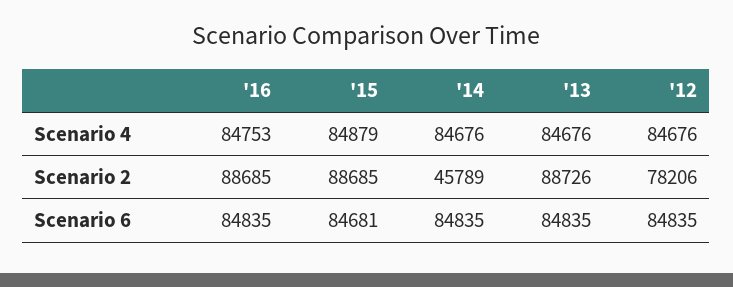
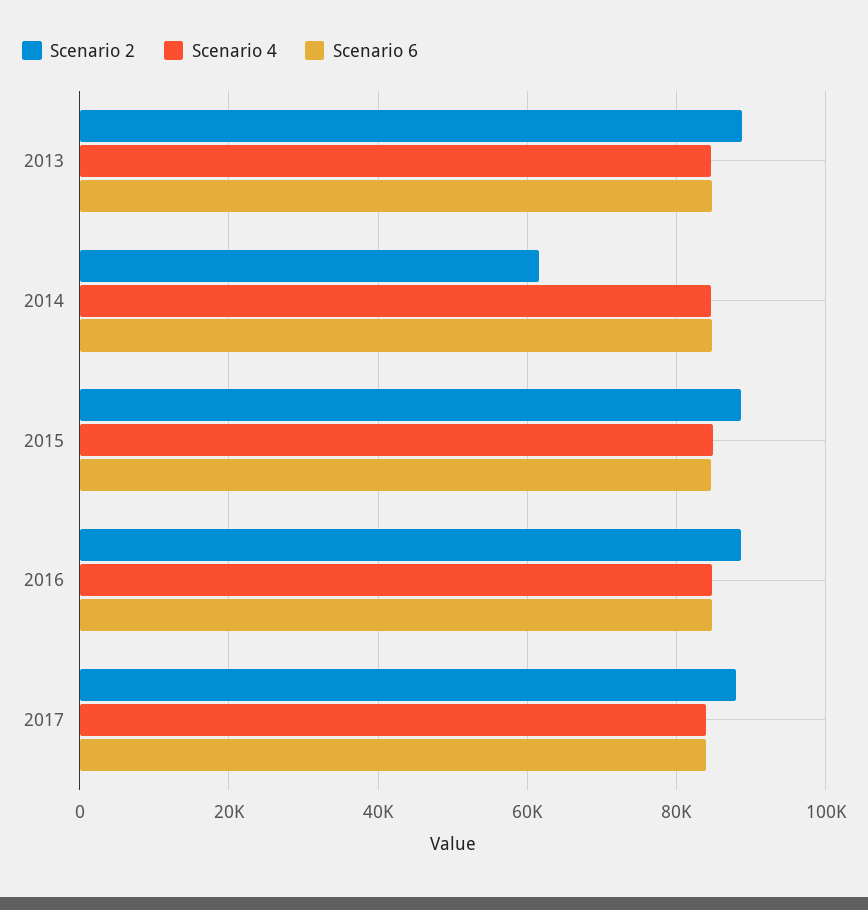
Scenario 4, '12: 84676 -> none
Scenario 2, '14: 45789 -> 62000
Scenario 2, '12: 78206 -> none
Scenario 6, '12: 84835 -> none
Scenario 2, 2017: none -> 88000
Scenario 4, 2017: none -> 84000
Scenario 6, 2017: none -> 84000

